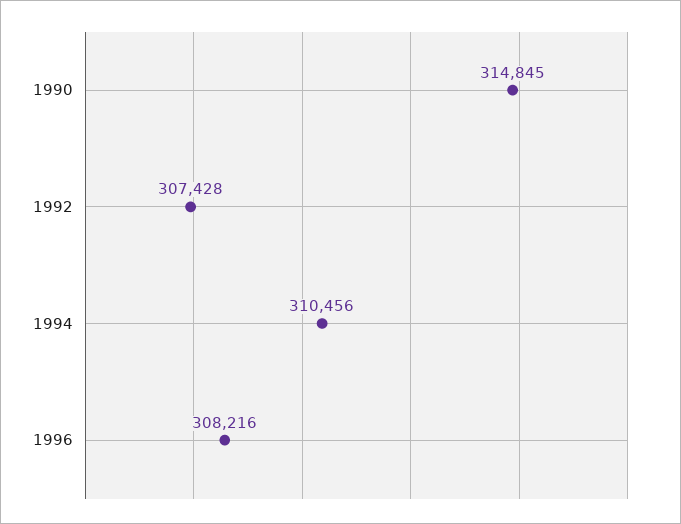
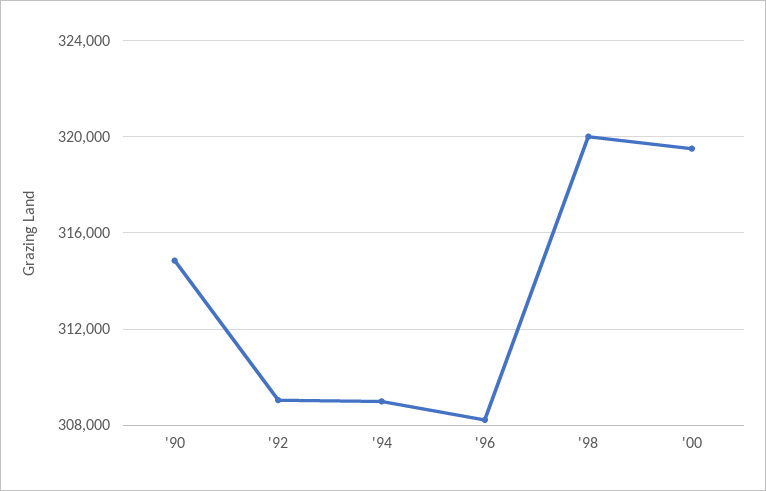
1992: 307428 -> 309000
1994: 310456 -> 309000
'98: none -> 320000
'00: none -> 319500

